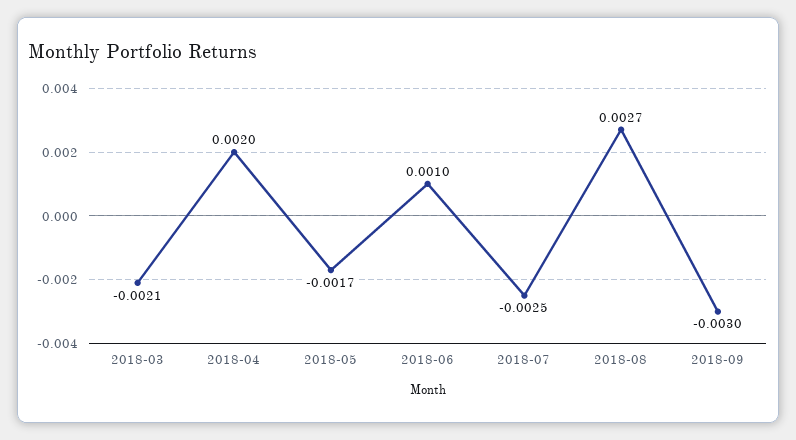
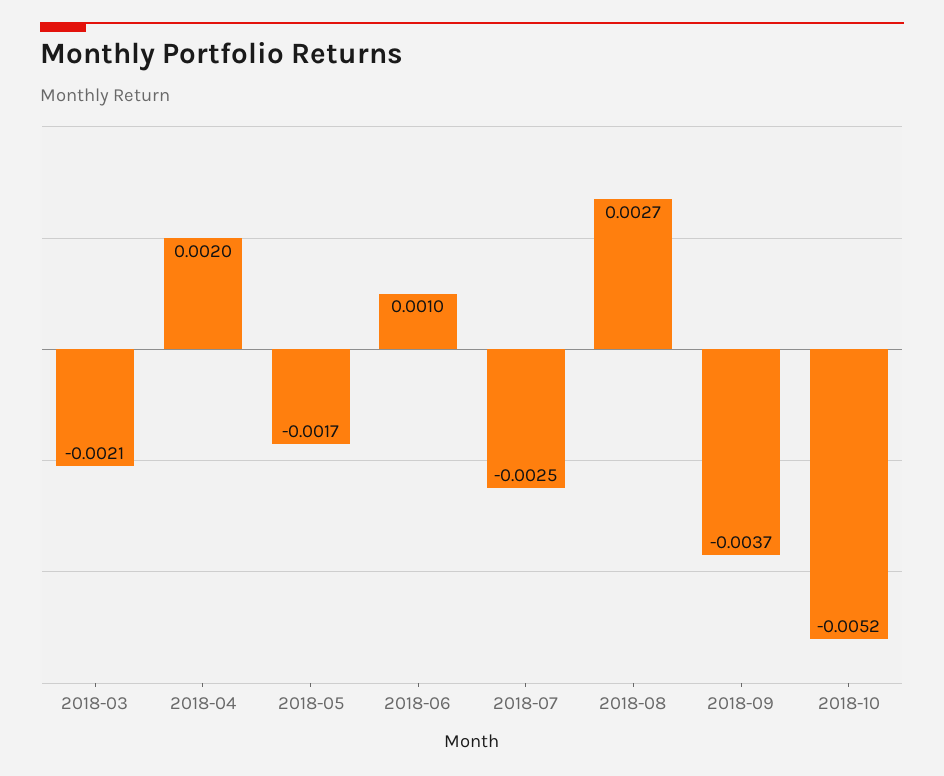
2018-09: -0.003 -> -0.0037
2018-10: none -> -0.0052

